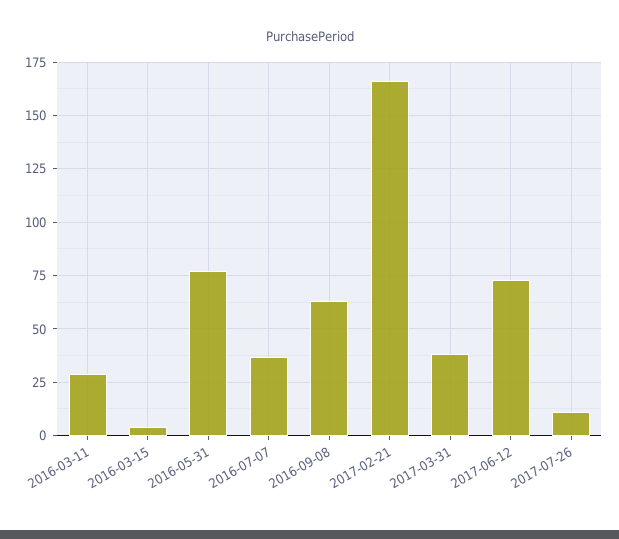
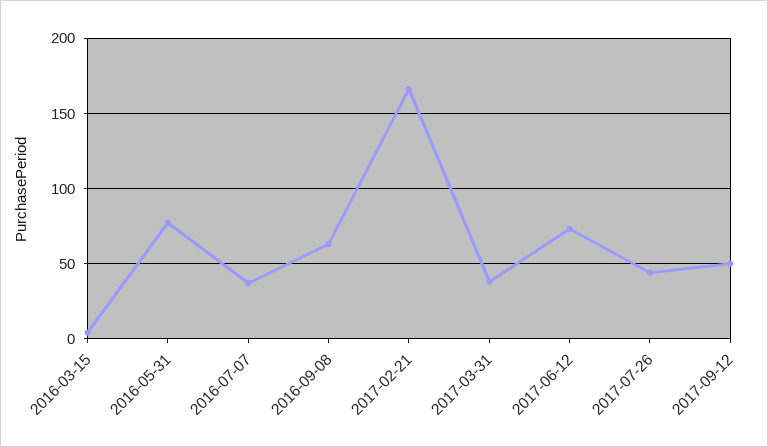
2016-03-11: 30 -> none
2017-07-26: 10 -> 45
2017-09-12: none -> 50

